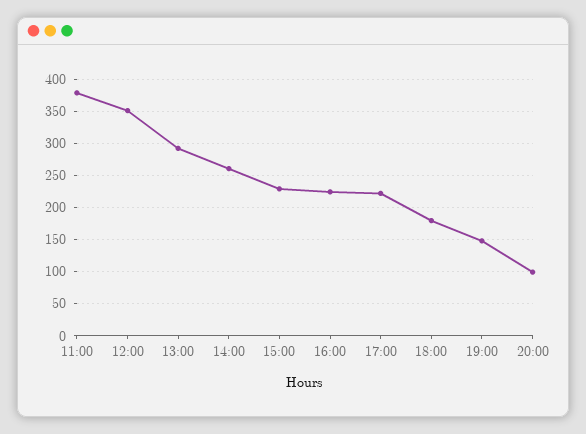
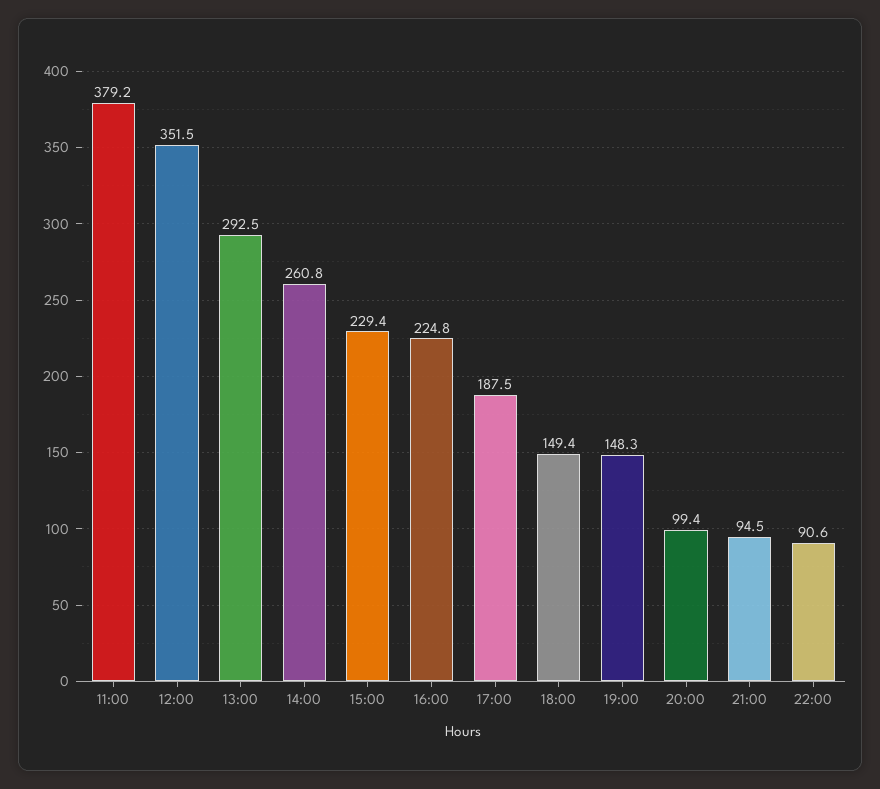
17:00: 220 -> 187.5
18:00: 180 -> 149.4
21:00: none -> 94.5
22:00: none -> 90.6

